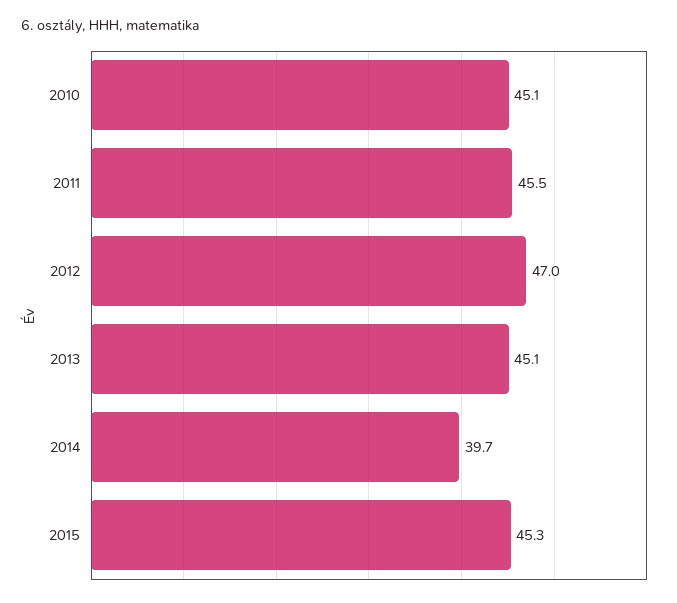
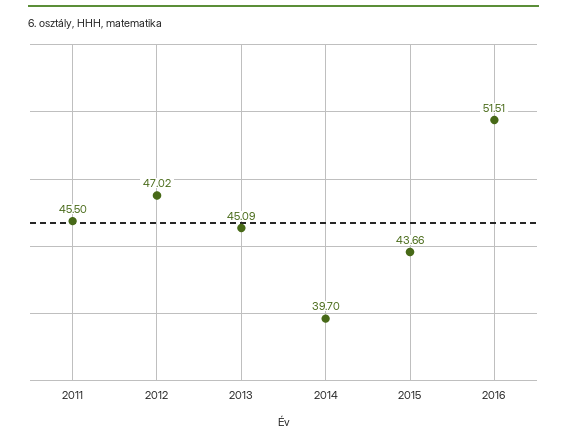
2010: 45.1 -> none
2015: 45.3 -> 43.66
2016: none -> 51.51

